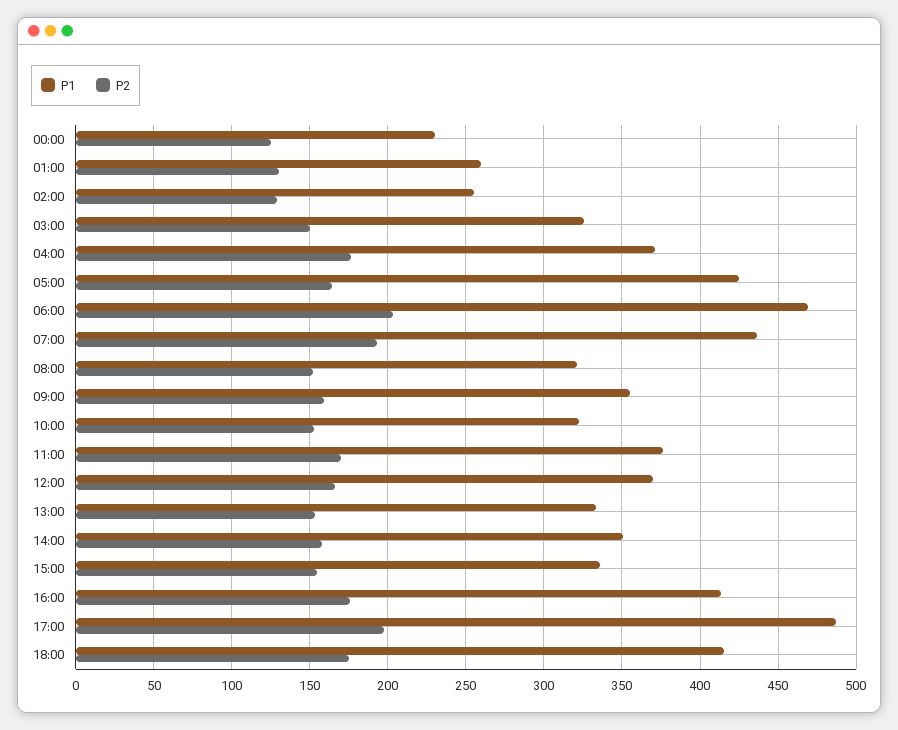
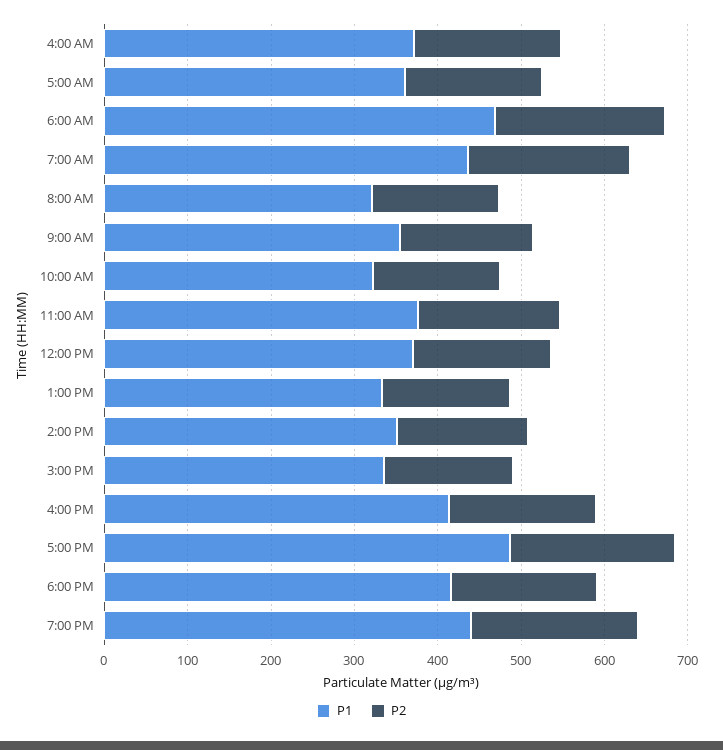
P1, 00:00: 230 -> none
P2, 00:00: 125 -> none
P1, 01:00: 260 -> none
P2, 01:00: 130 -> none
P1, 02:00: 255 -> none
P2, 02:00: 130 -> none
P1, 03:00: 325 -> none
P2, 03:00: 150 -> none
P1, 05:00: 425 -> 360
P1, 7:00 PM: none -> 440
P2, 7:00 PM: none -> 200

